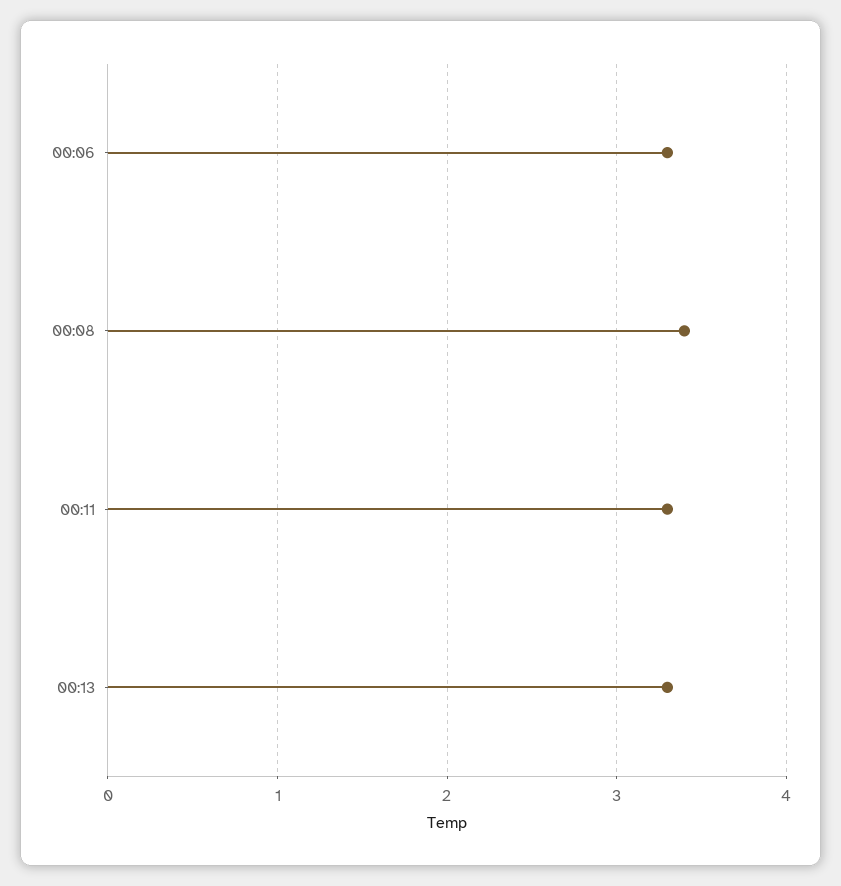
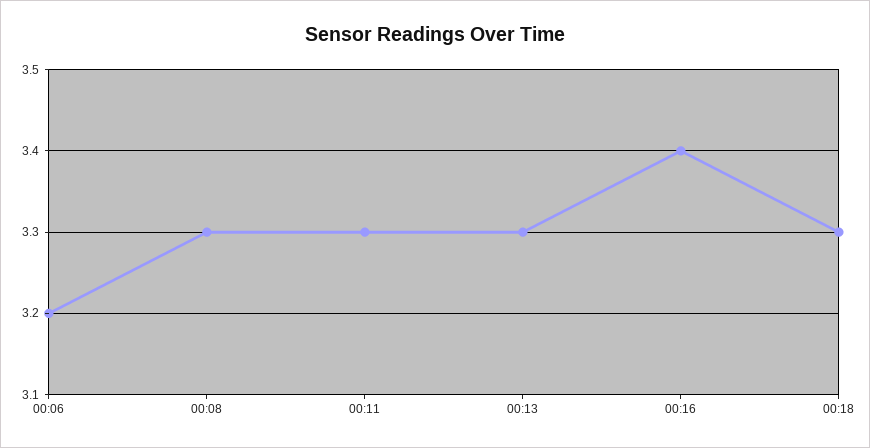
00:06: 3.3 -> 3.2
00:08: 3.4 -> 3.3
00:16: none -> 3.4
00:18: none -> 3.3

